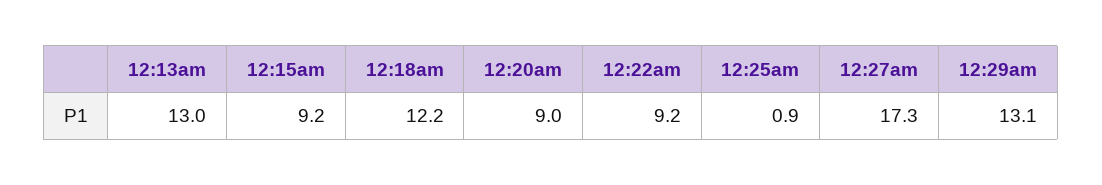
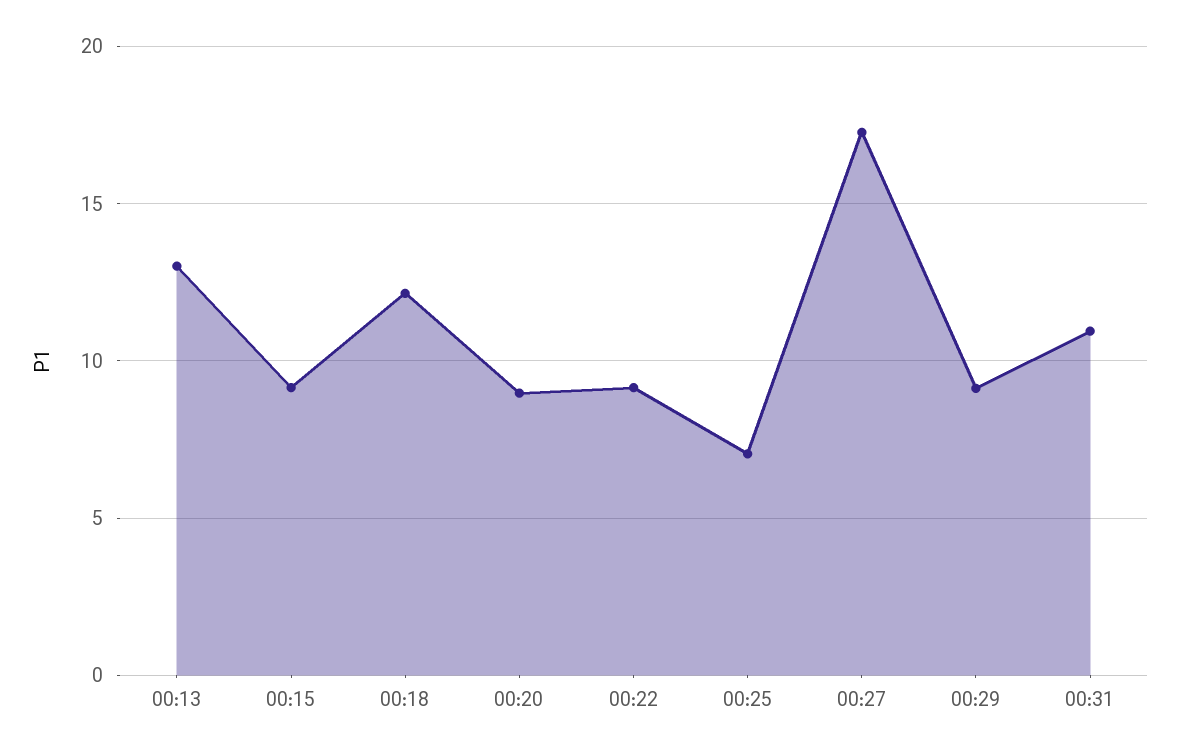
12:25am: 0.9 -> 7
12:29am: 13.1 -> 9
00:31: none -> 11

